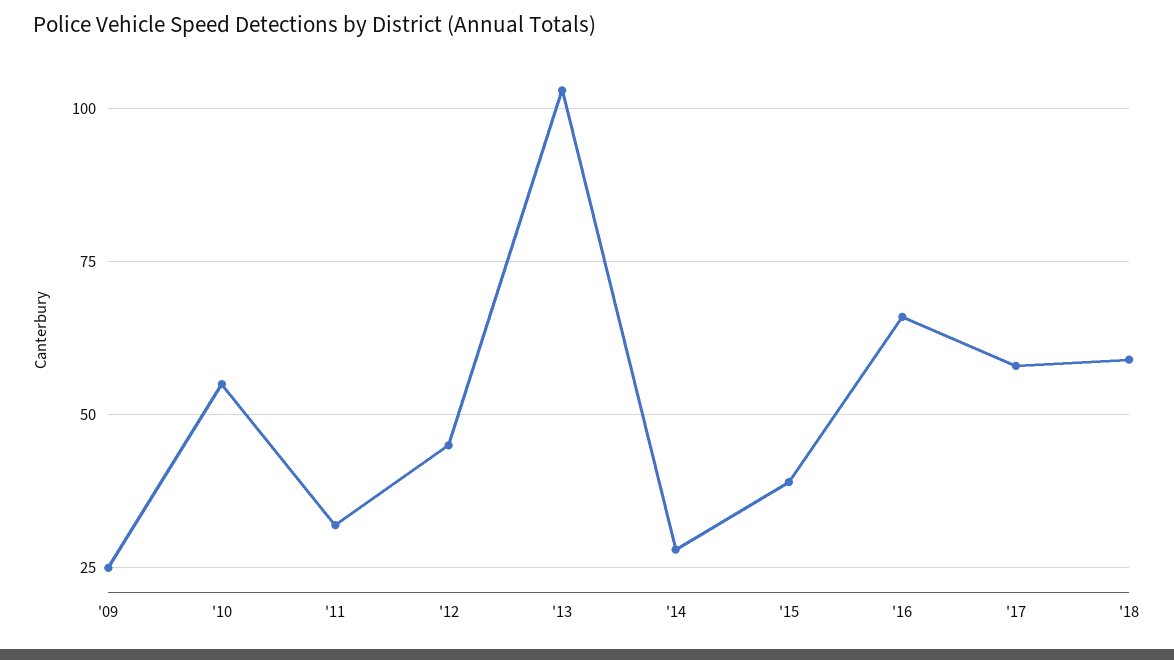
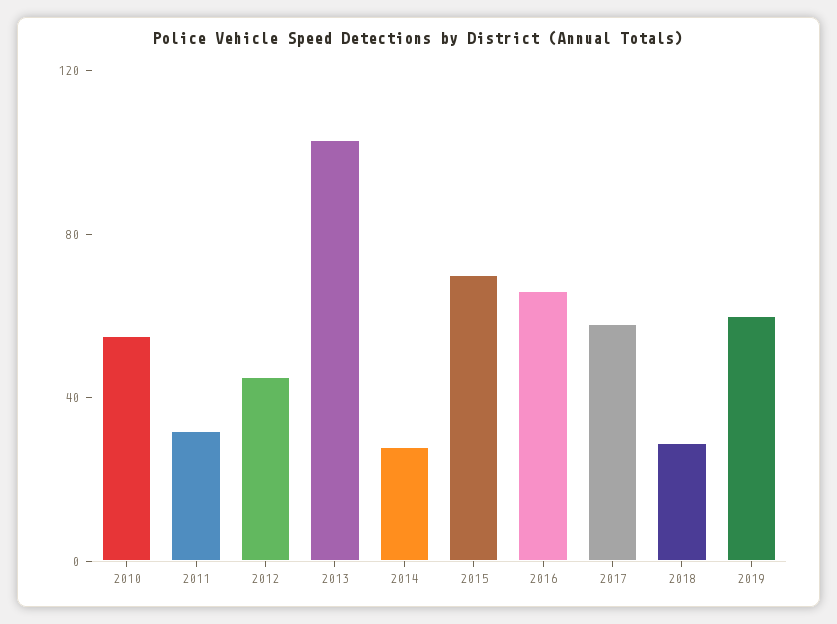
'09: 25 -> none
'15: 40 -> 70
'18: 60 -> 30
2019: none -> 60

